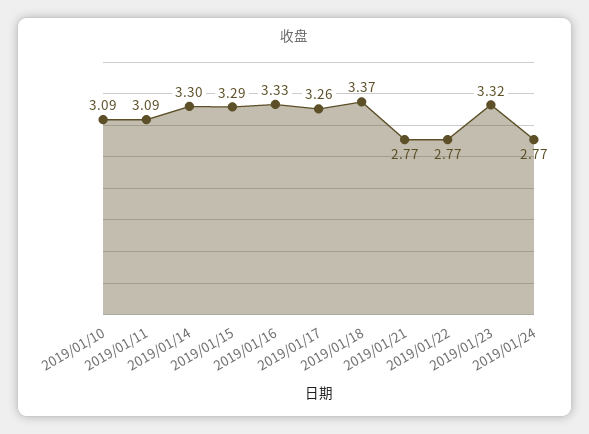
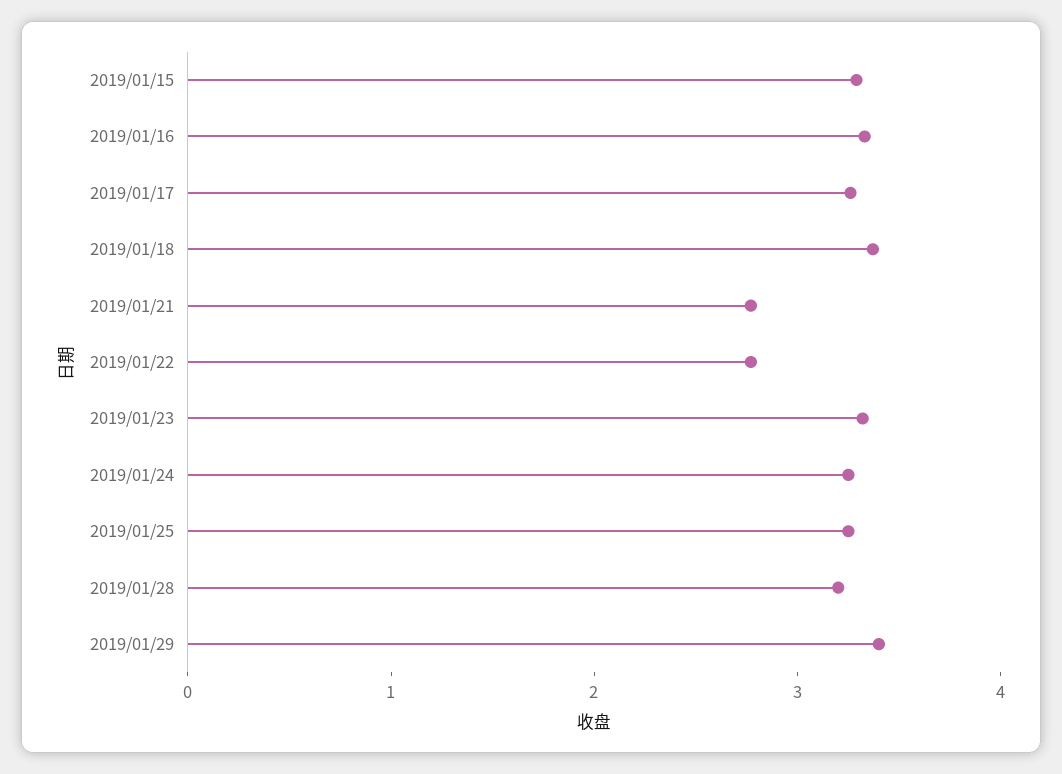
2019/01/10: 3.09 -> none
2019/01/11: 3.09 -> none
2019/01/14: 3.3 -> none
2019/01/24: 2.77 -> 3.2
2019/01/25: none -> 3.2
2019/01/28: none -> 3.2
2019/01/29: none -> 3.4

